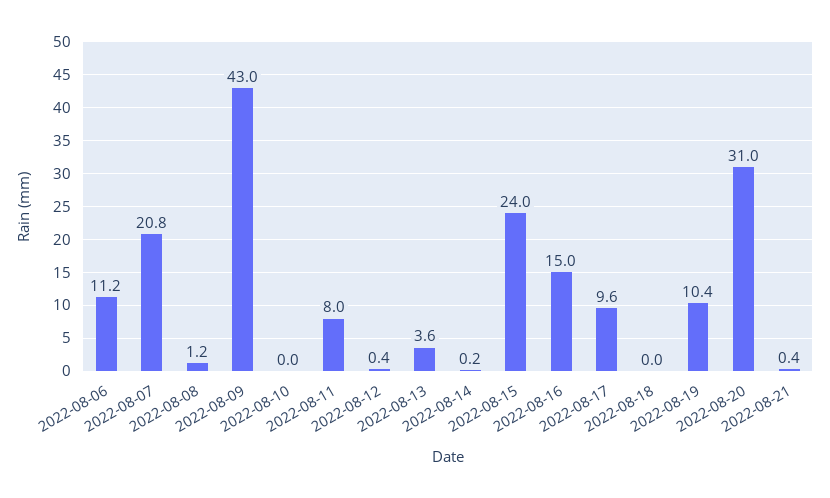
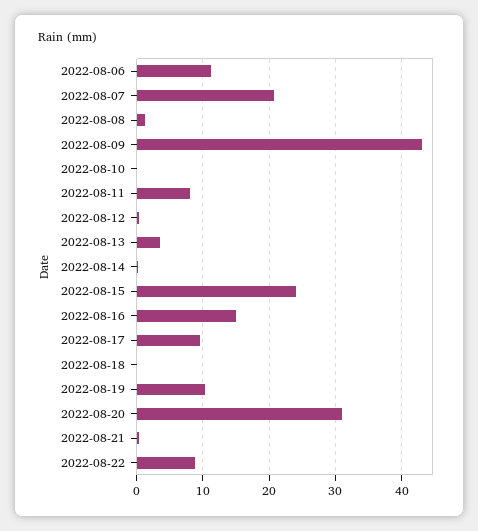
2022-08-22: none -> 9

